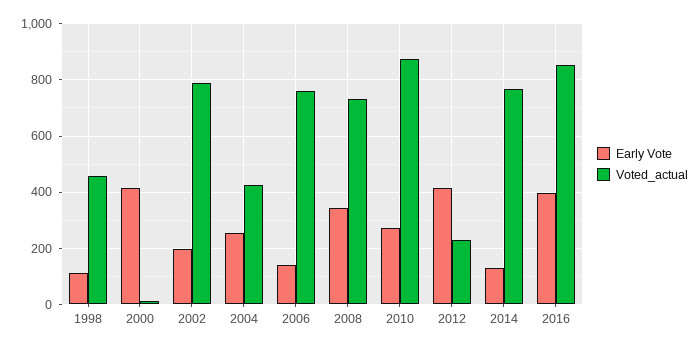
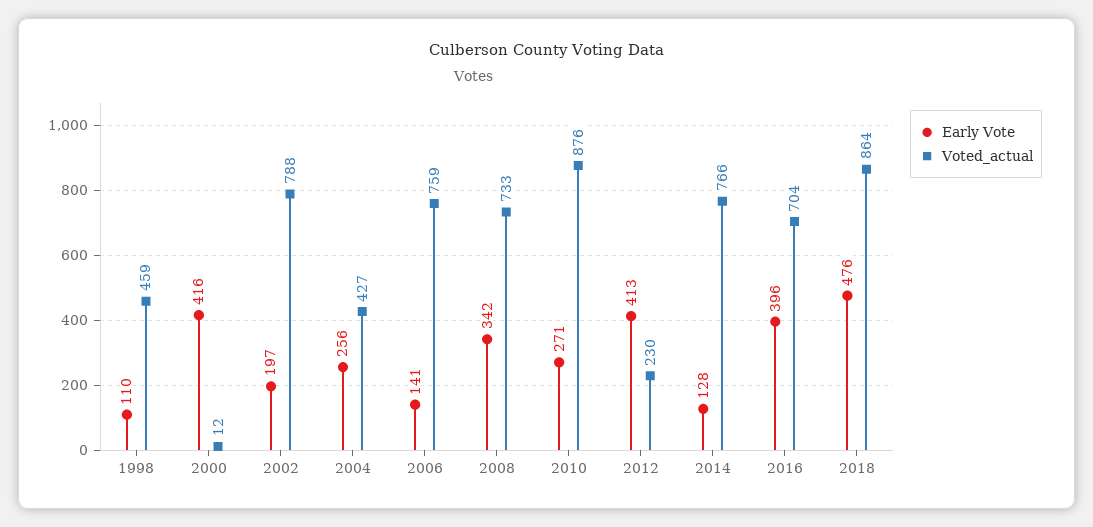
Voted_actual, 2016: 850 -> 704
Early Vote, 2018: none -> 476
Voted_actual, 2018: none -> 864

